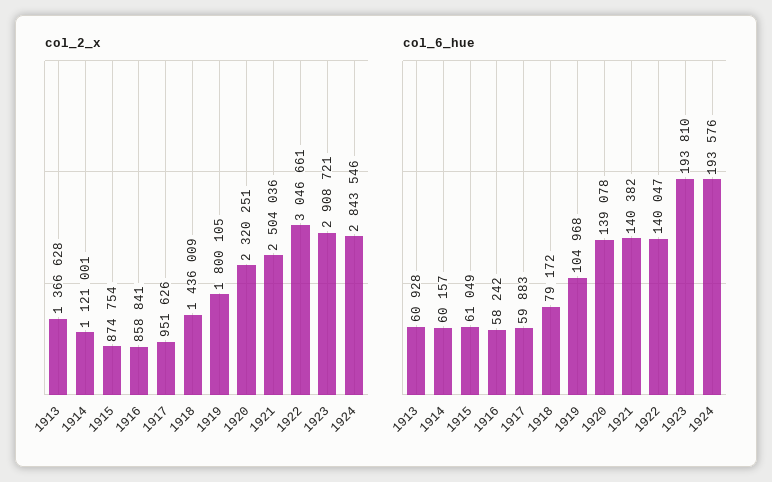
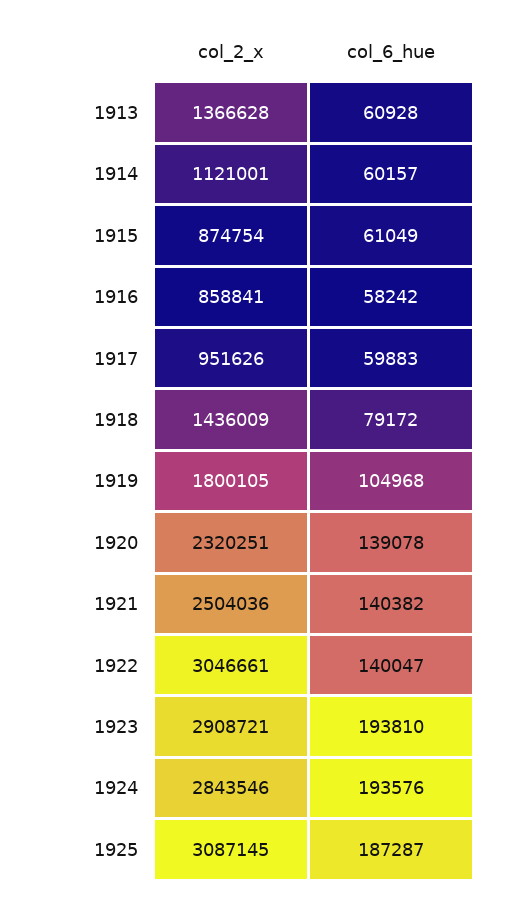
col_2_x, 1925: none -> 3087145
col_6_hue, 1925: none -> 187287

